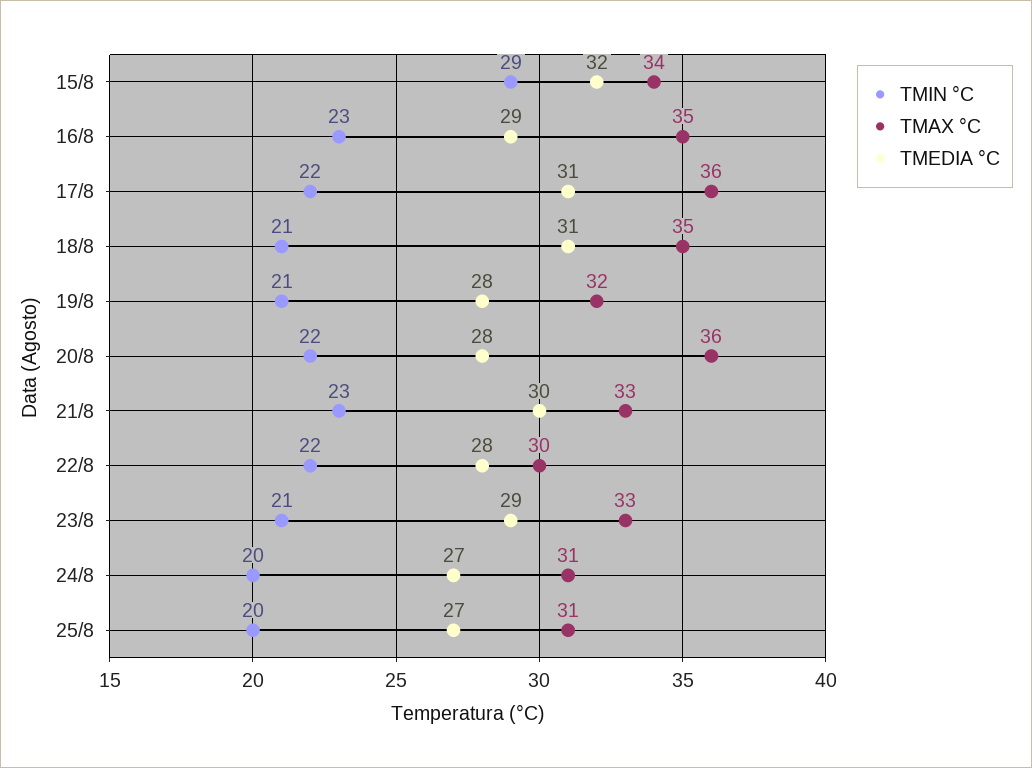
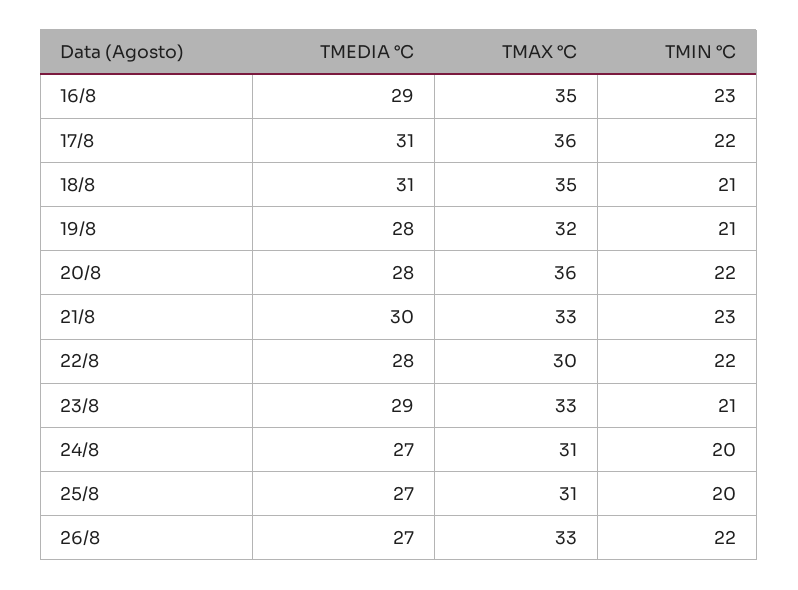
TMIN °C, 15/8: 29 -> none
TMAX °C, 15/8: 34 -> none
TMEDIA °C, 15/8: 32 -> none
TMEDIA °C, 26/8: none -> 27
TMAX °C, 26/8: none -> 33
TMIN °C, 26/8: none -> 22

